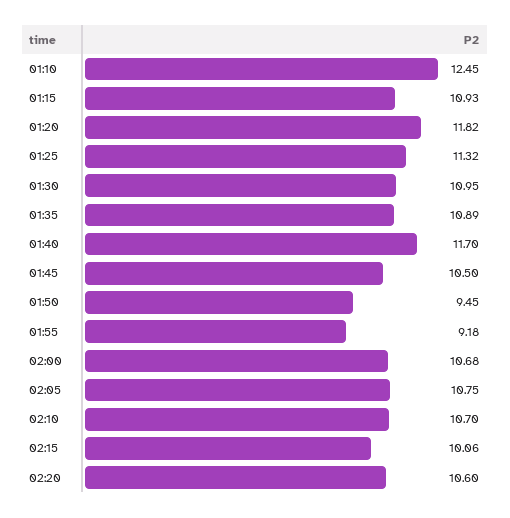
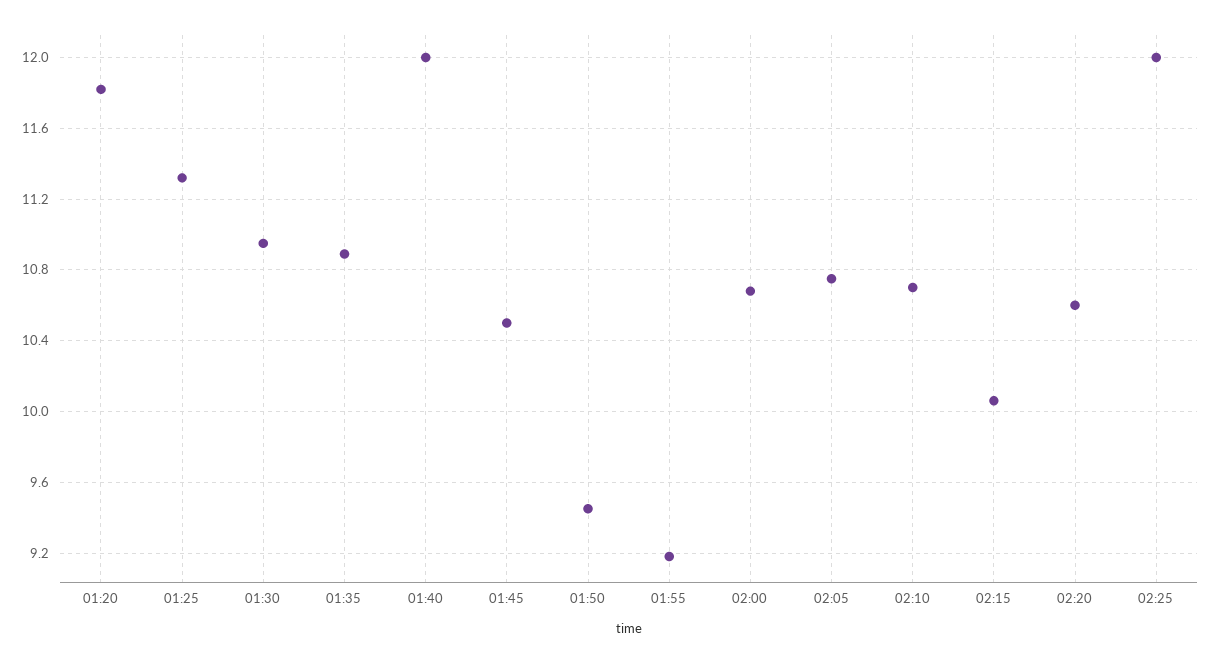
01:10: 12.45 -> none
01:15: 10.93 -> none
01:40: 11.7 -> 12
02:25: none -> 12

